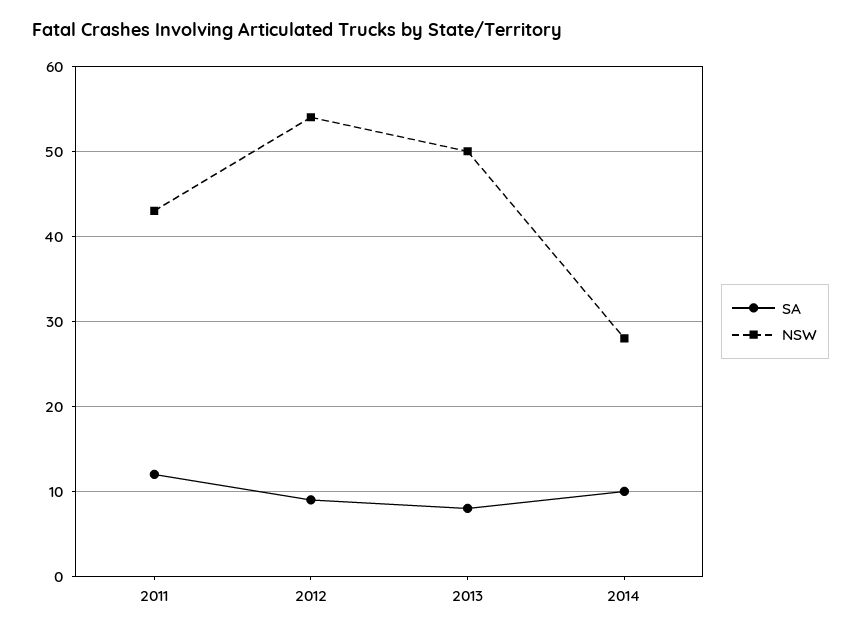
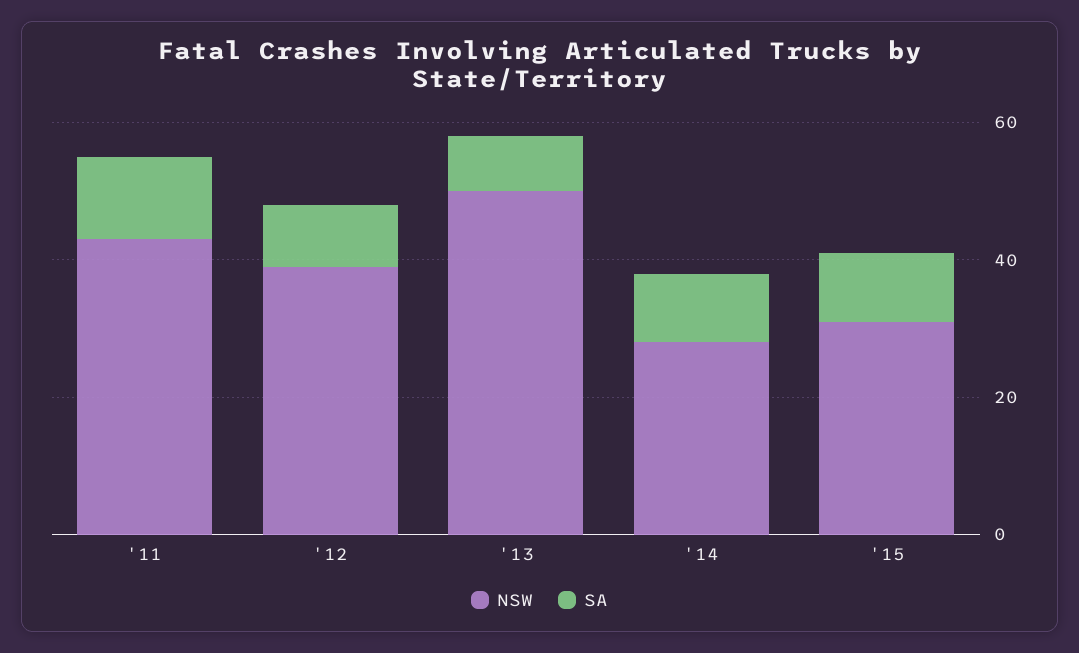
NSW, 2012: 54 -> 40
NSW, '15: none -> 30
SA, '15: none -> 10

